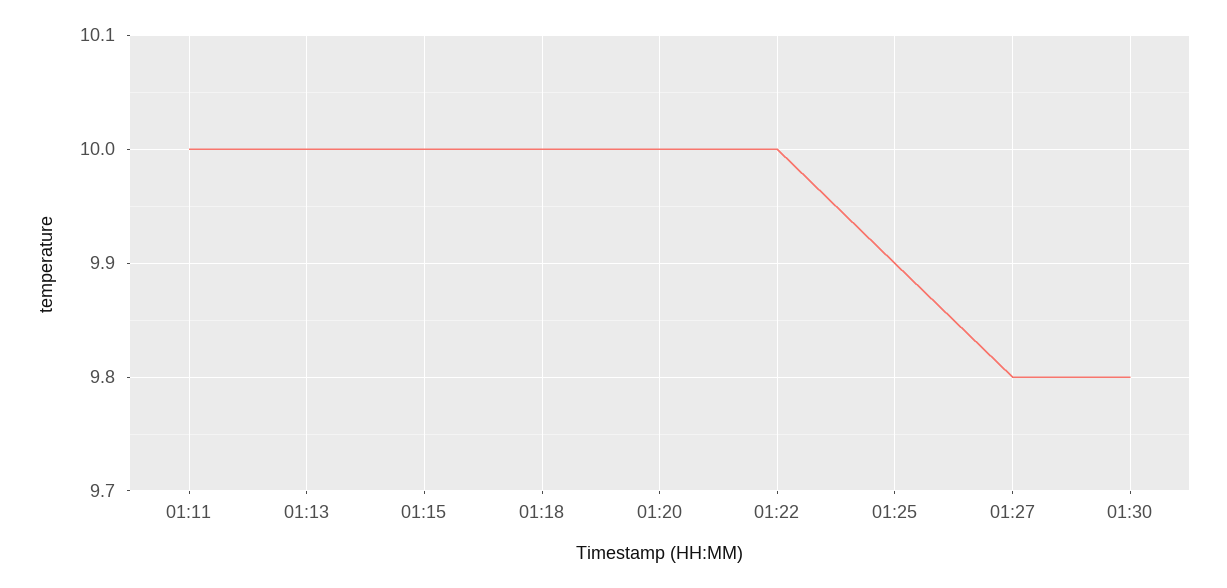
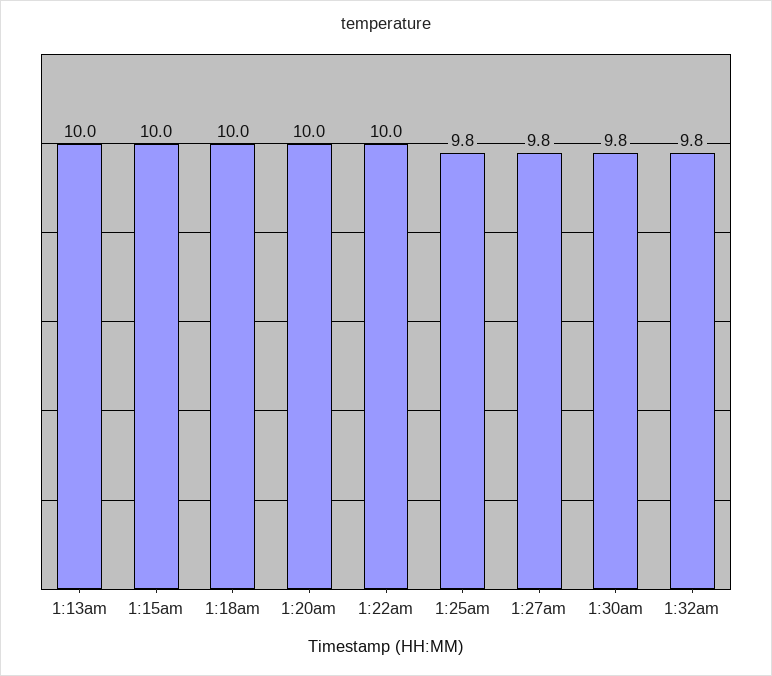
01:11: 10 -> none
01:25: 9.9 -> 9.8
1:32am: none -> 9.8

